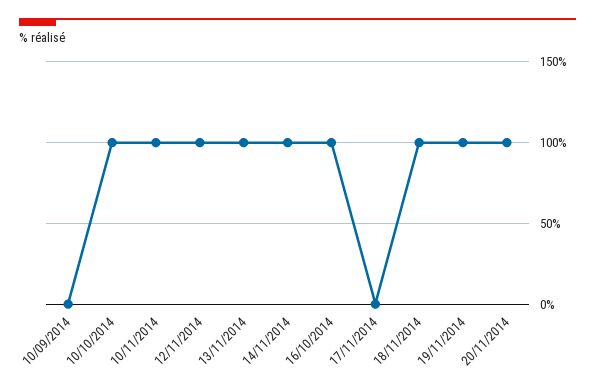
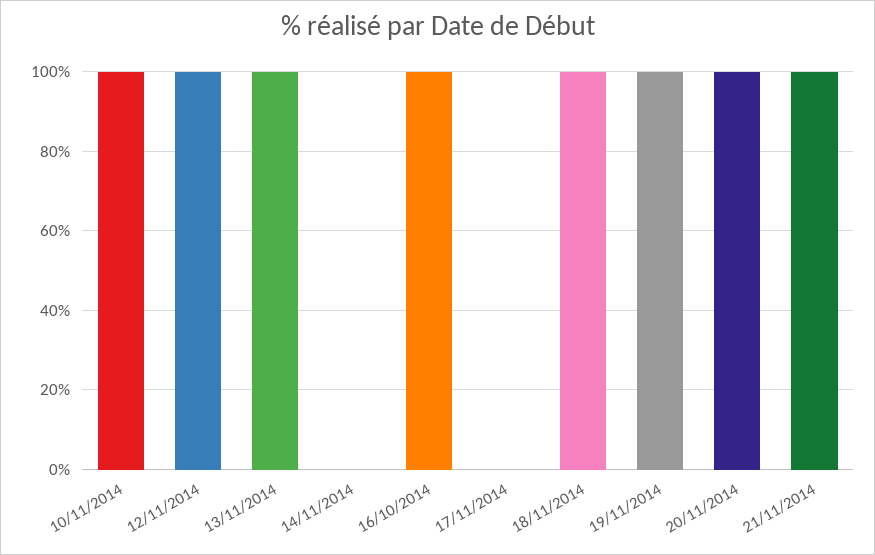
10/09/2014: 0 -> none
10/10/2014: 100 -> none
14/11/2014: 100 -> 0
21/11/2014: none -> 100

